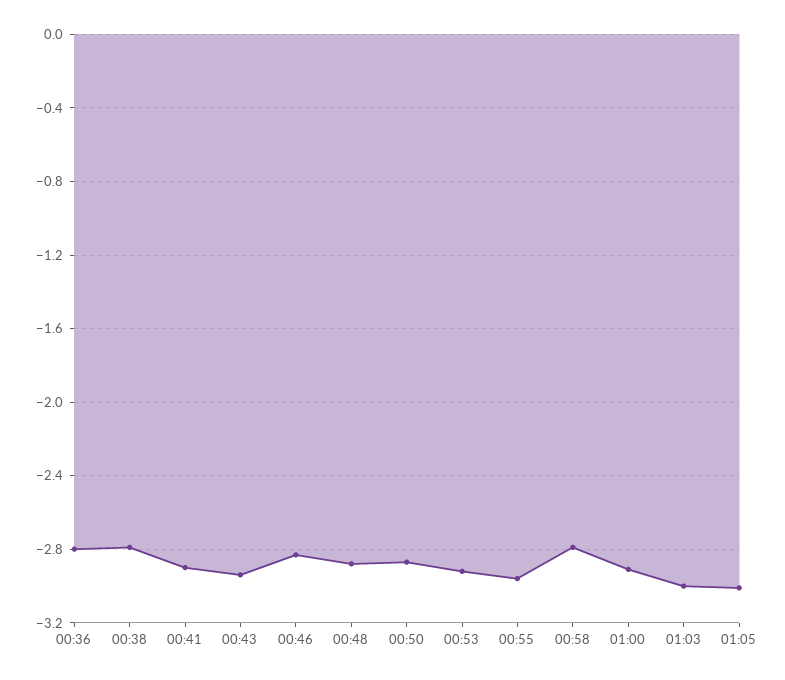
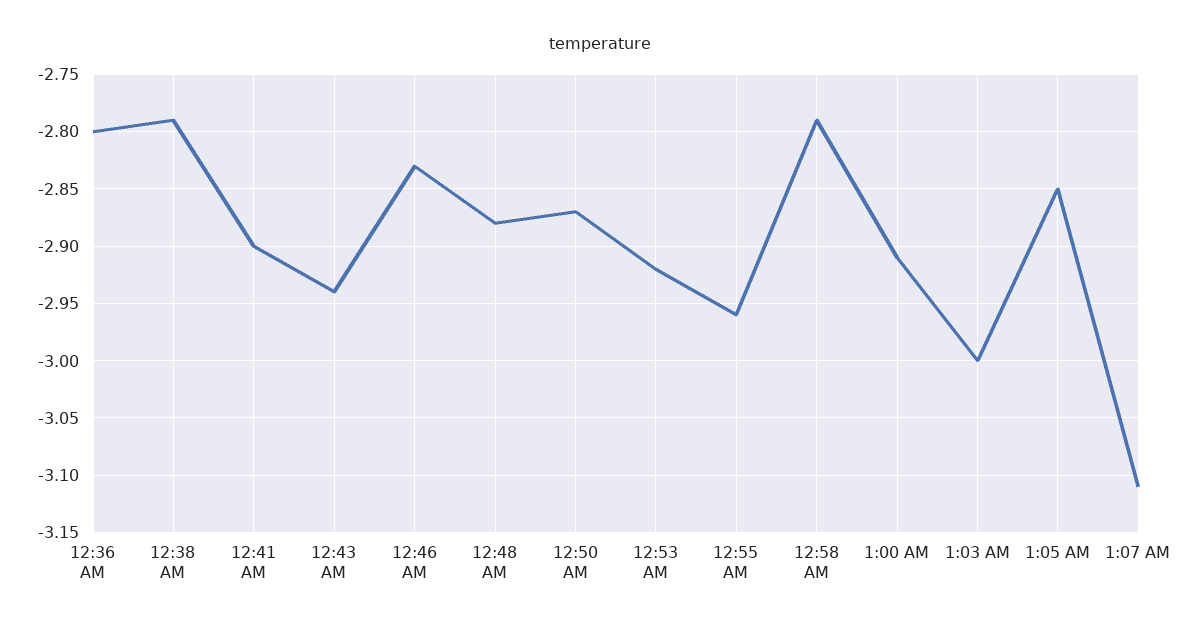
01:05: -3 -> -2.85
1:07 AM: none -> -3.11

